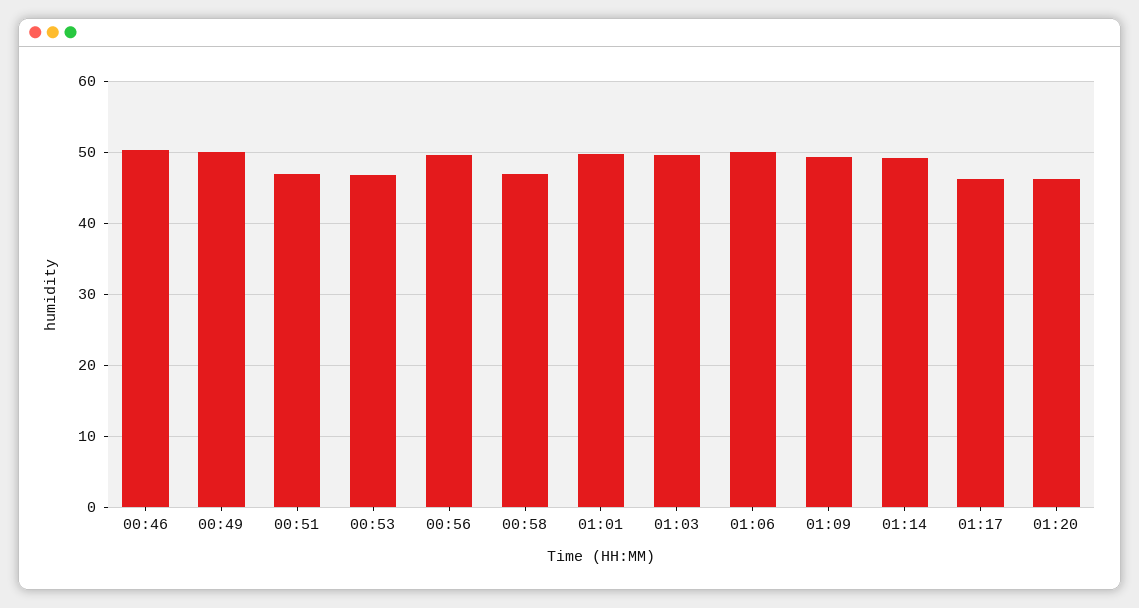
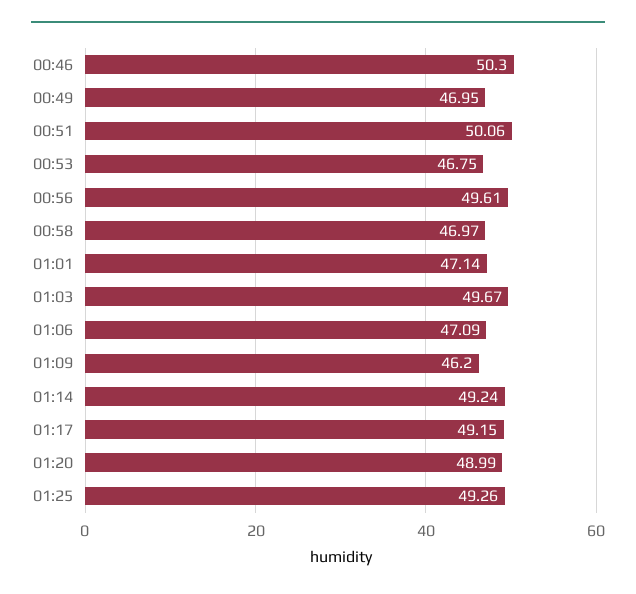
00:49: 50 -> 46.95
00:51: 47 -> 50.06
01:01: 50 -> 47.14
01:06: 50 -> 47.09
01:09: 49 -> 46.2
01:17: 46 -> 49.15
01:20: 46 -> 48.99
01:25: none -> 49.26

